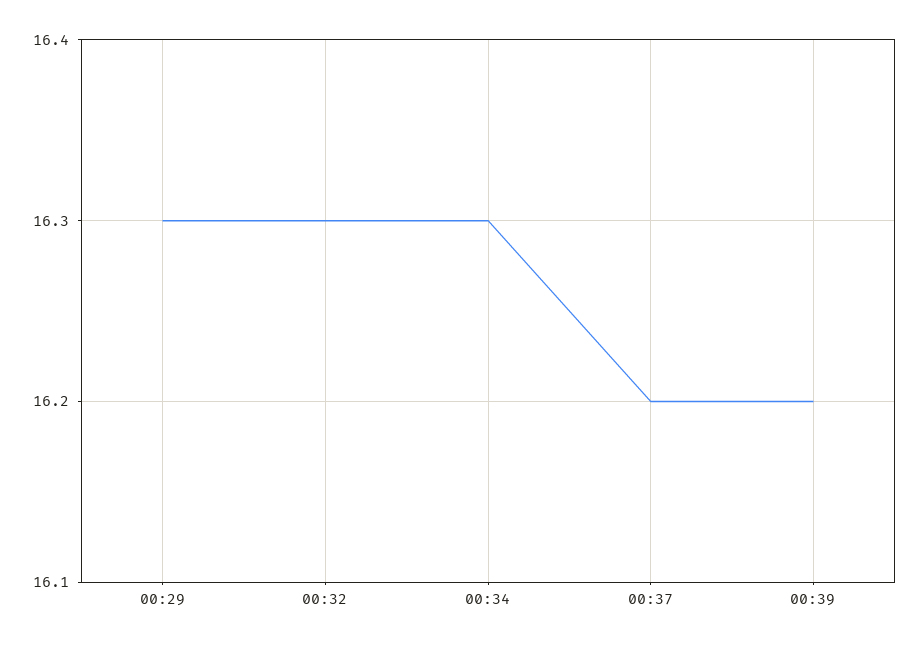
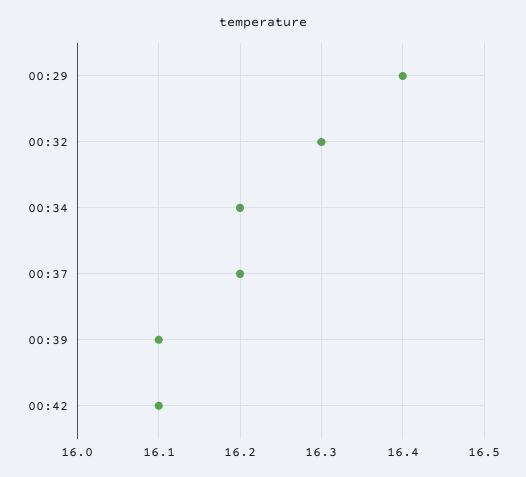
00:29: 16.3 -> 16.4
00:34: 16.3 -> 16.2
00:39: 16.2 -> 16.1
00:42: none -> 16.1

